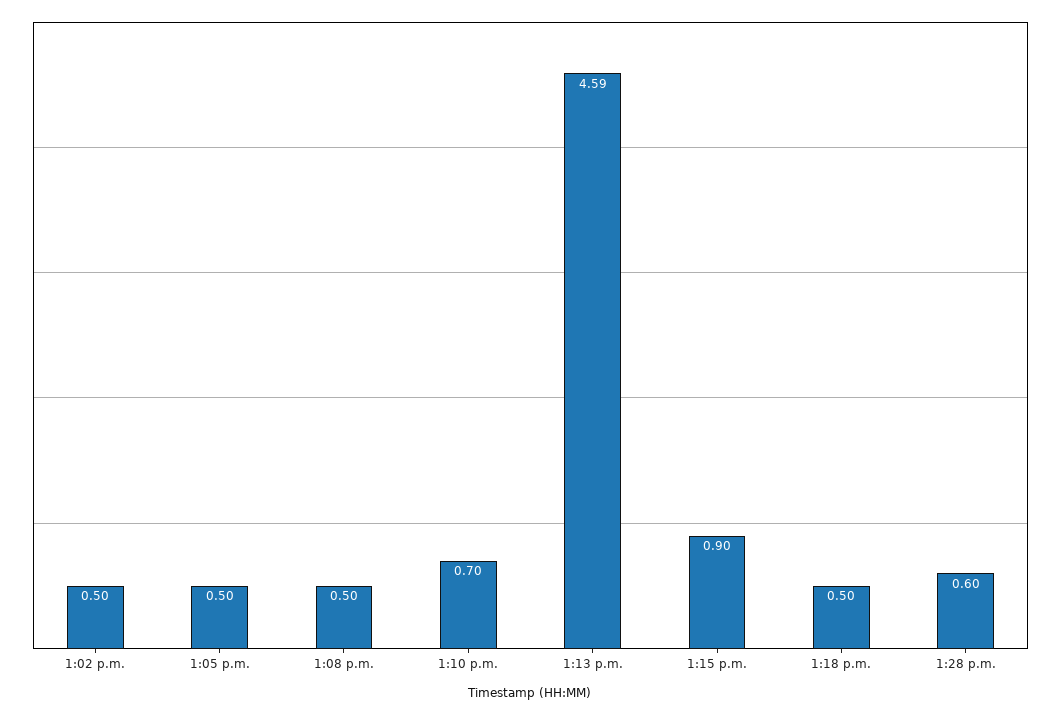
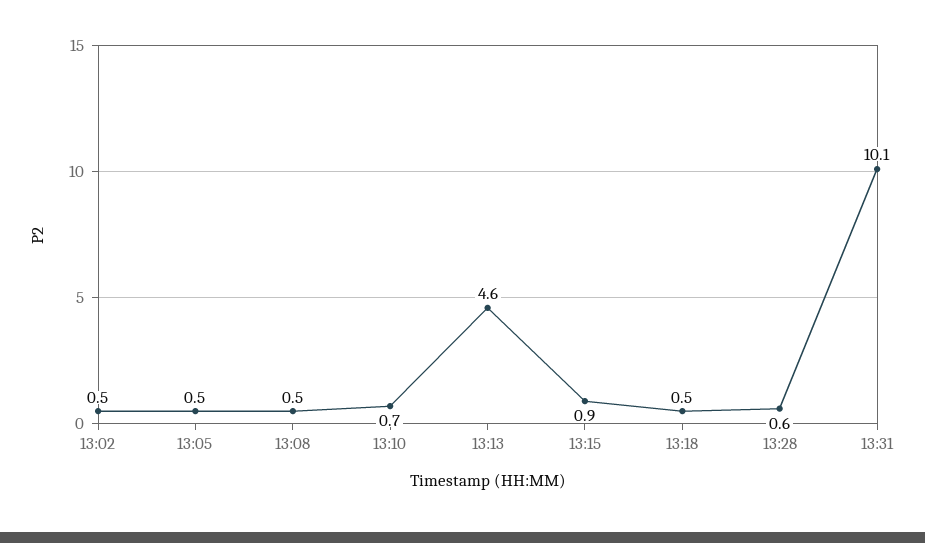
13:31: none -> 10.1

